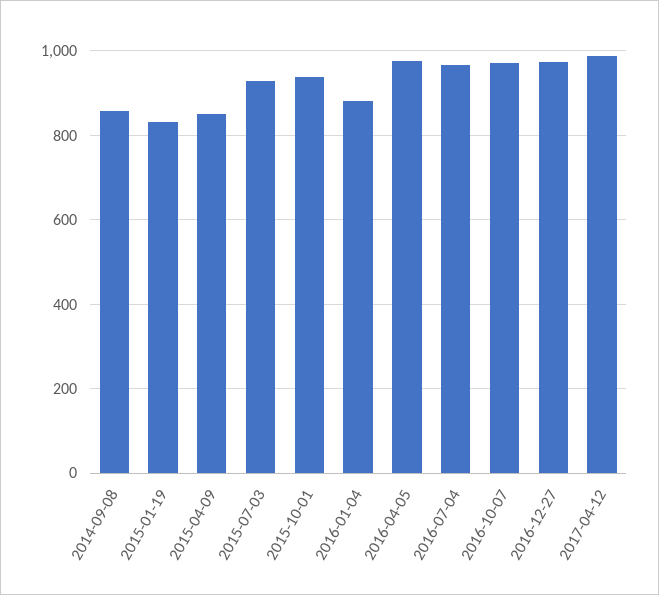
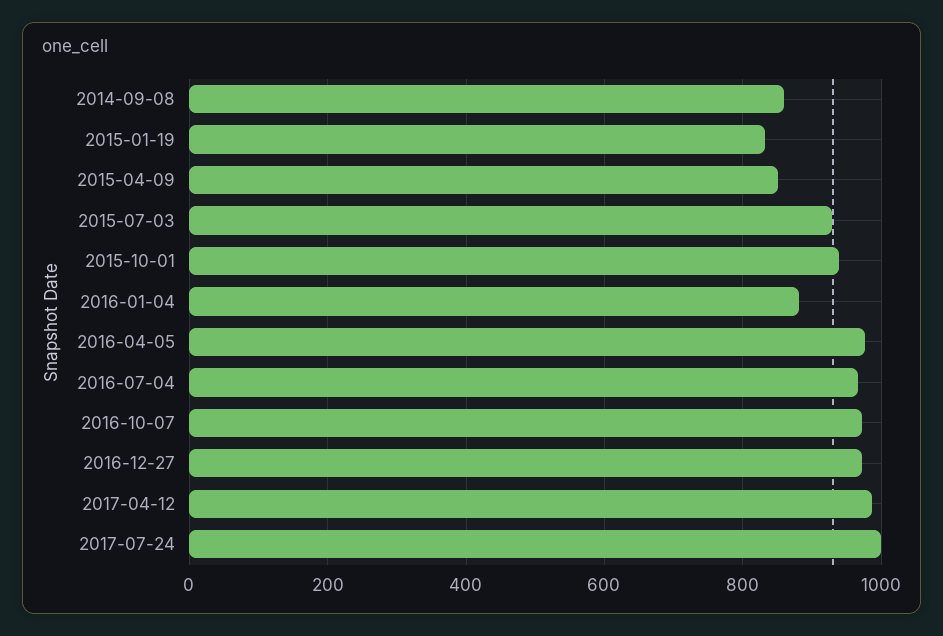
2017-07-24: none -> 1000

